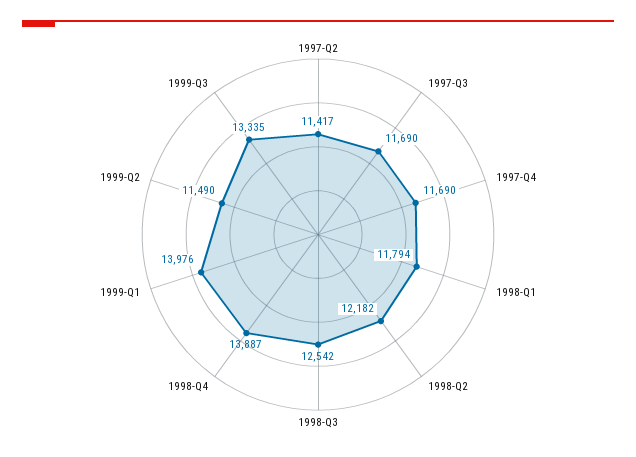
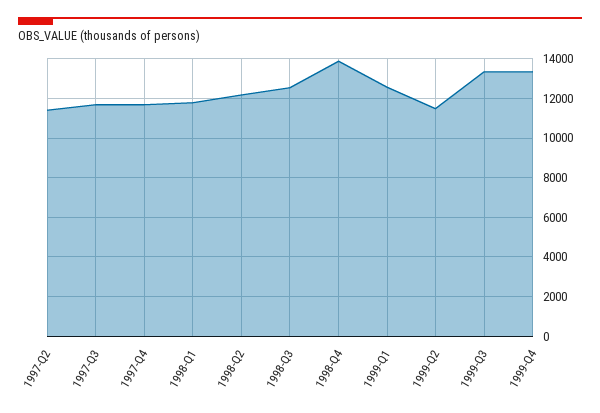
1999-Q1: 13976 -> 12500
1999-Q4: none -> 13500

